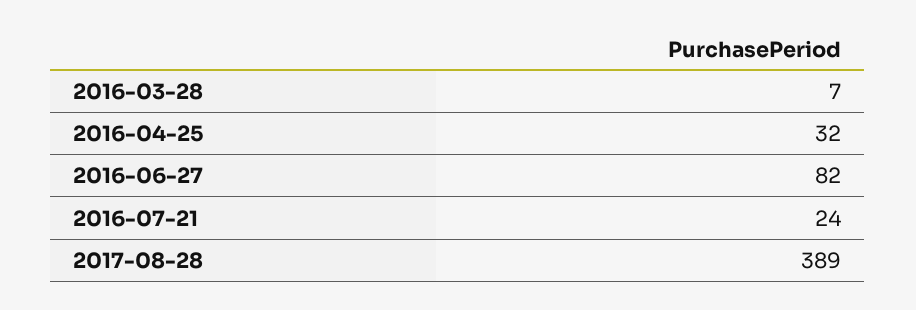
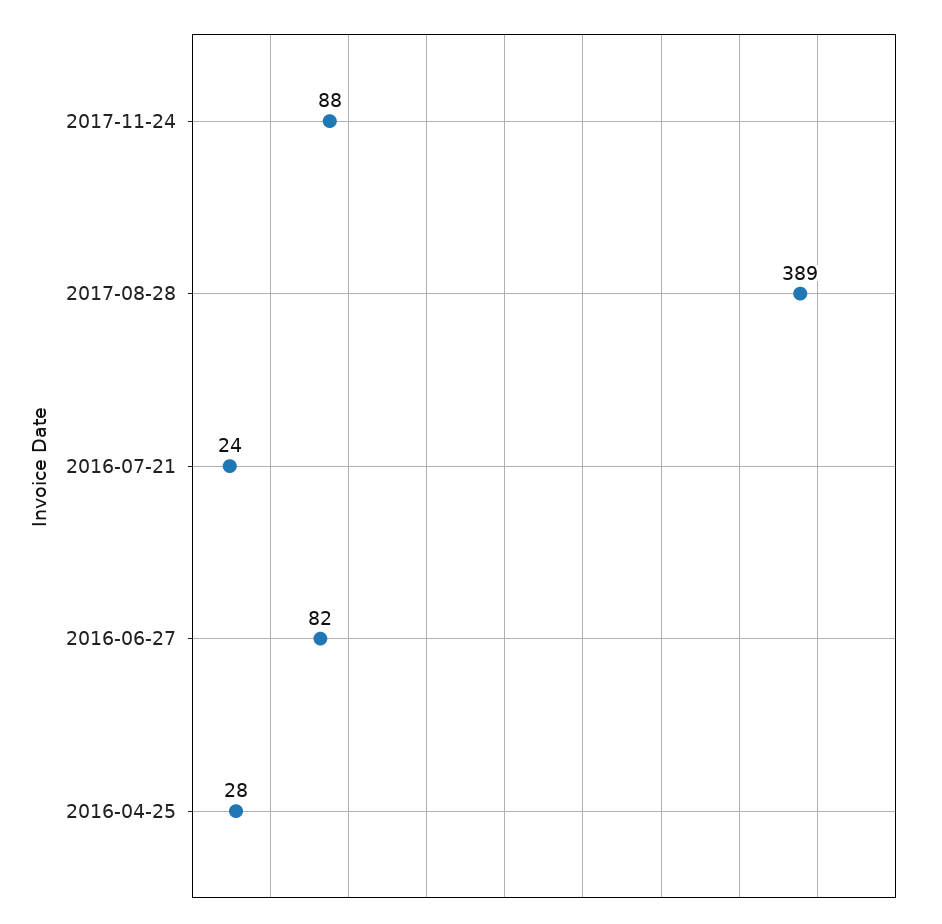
2016-03-28: 7 -> none
2016-04-25: 32 -> 28
2017-11-24: none -> 88

